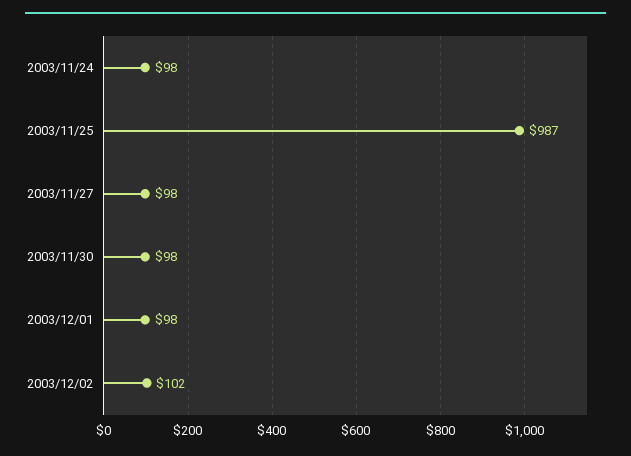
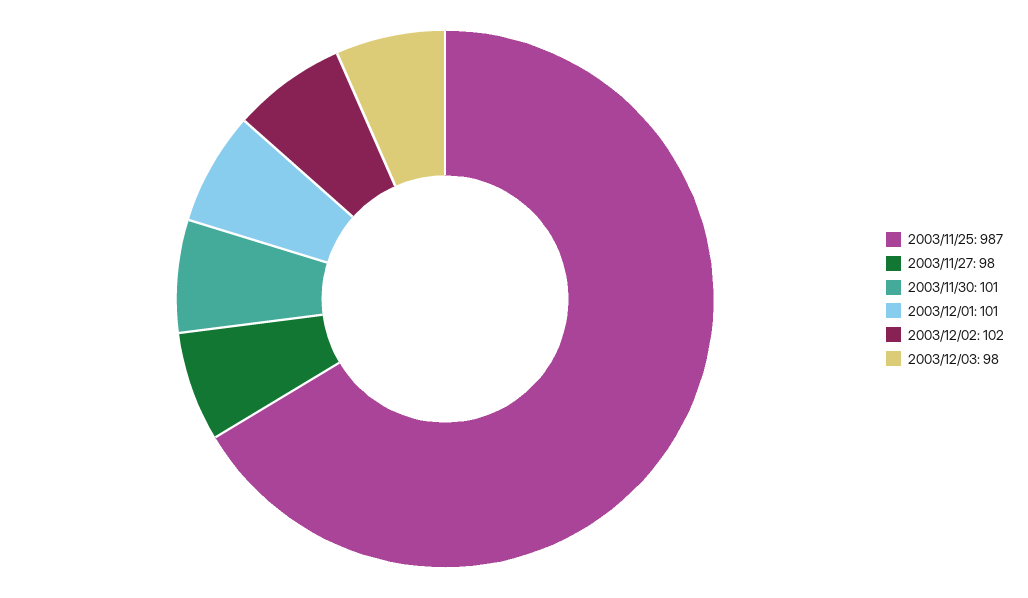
2003/11/24: 98 -> none
2003/11/30: 98 -> 101
2003/12/01: 98 -> 101
2003/12/03: none -> 98

